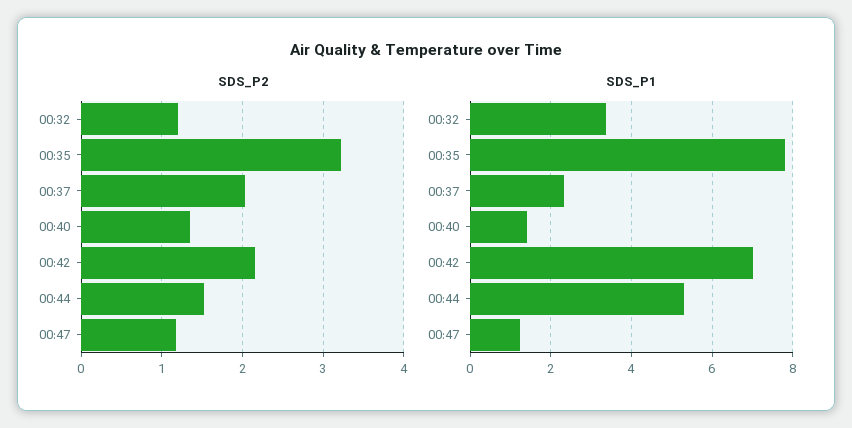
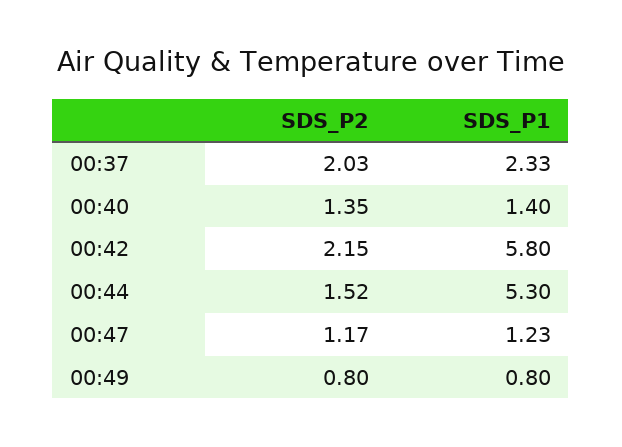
SDS_P2, 00:32: 1.2 -> none
SDS_P2, 00:35: 3.2 -> none
SDS_P1, 00:32: 3.4 -> none
SDS_P1, 00:35: 7.8 -> none
SDS_P1, 00:42: 7 -> 5.8
SDS_P2, 00:49: none -> 0.8
SDS_P1, 00:49: none -> 0.8

